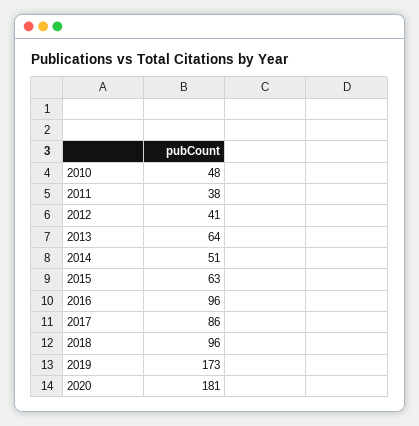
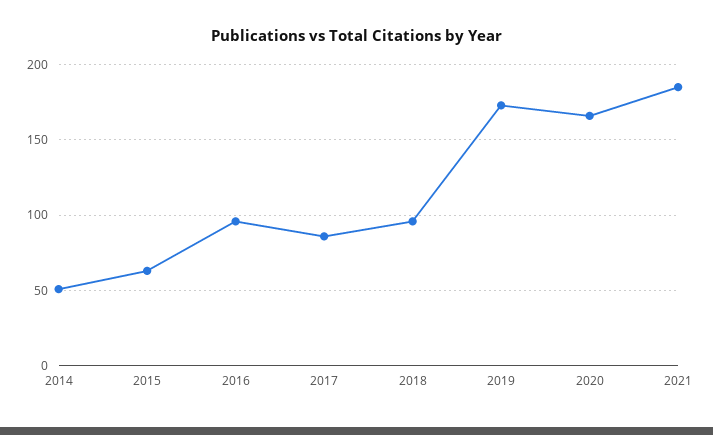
2010: 48 -> none
2011: 38 -> none
2012: 41 -> none
2013: 64 -> none
2020: 181 -> 165
2021: none -> 185

